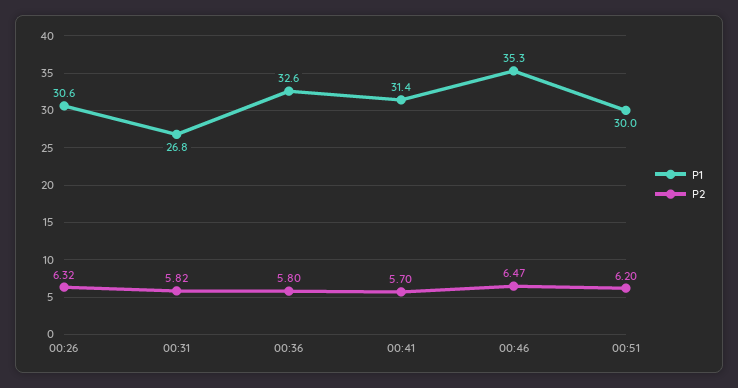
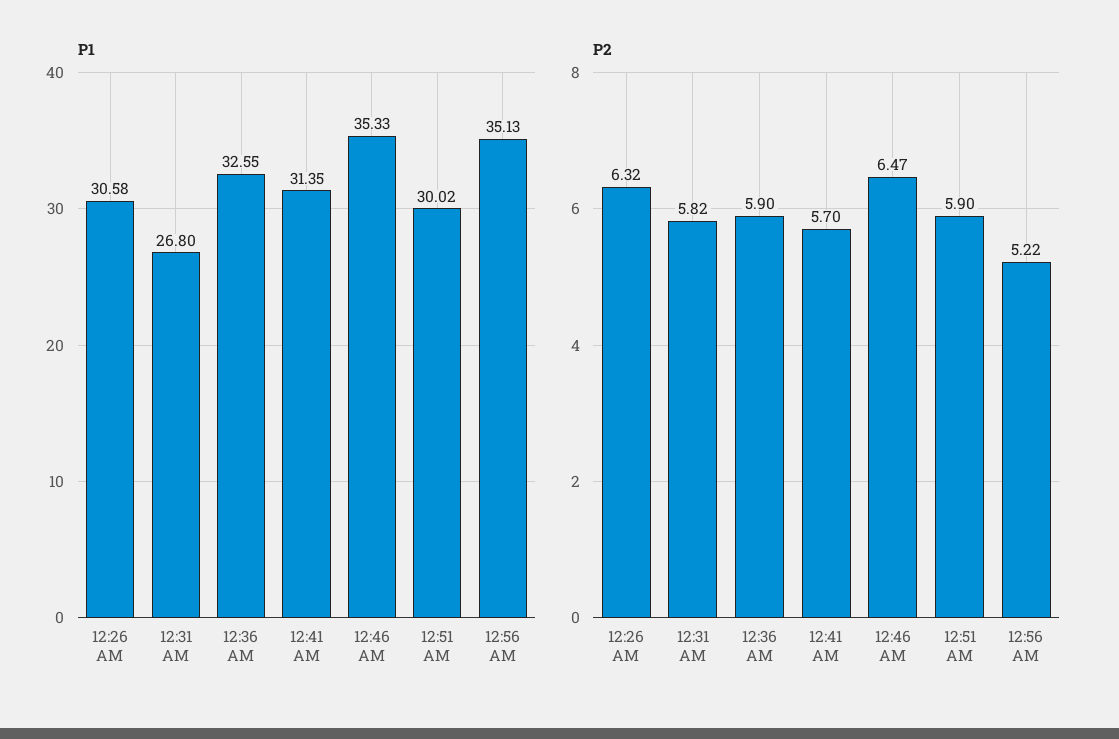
P2, 00:36: 5.8 -> 5.9
P2, 00:51: 6.2 -> 5.9
P1, 12:56 AM: none -> 35.13
P2, 12:56 AM: none -> 5.22

